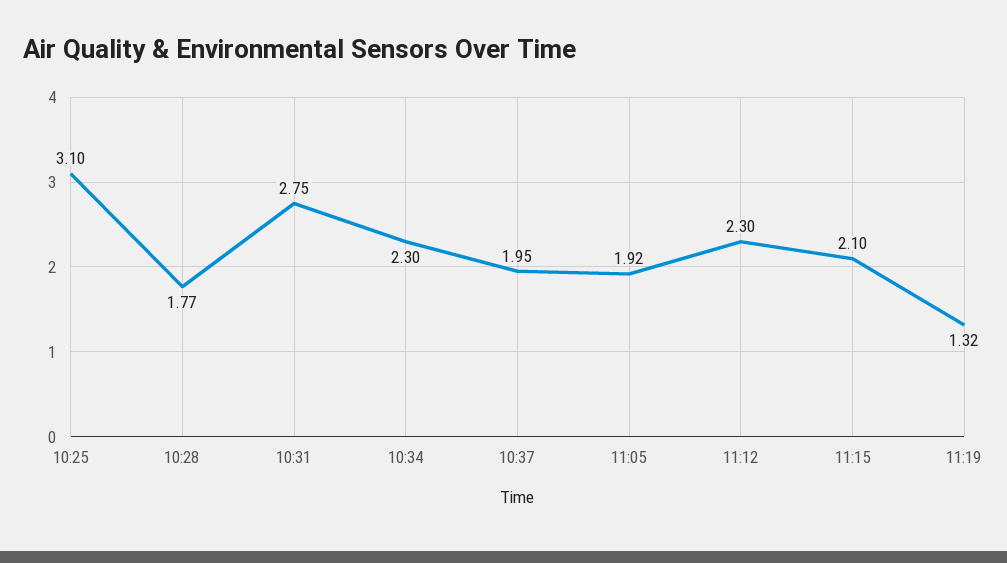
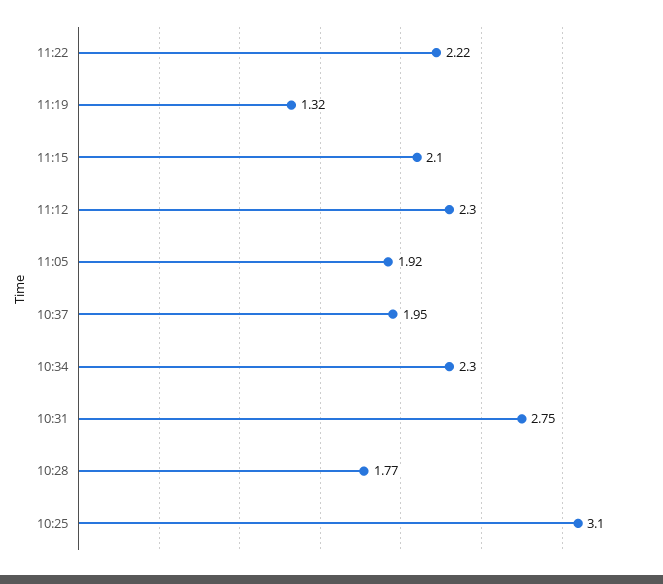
11:22: none -> 2.22

